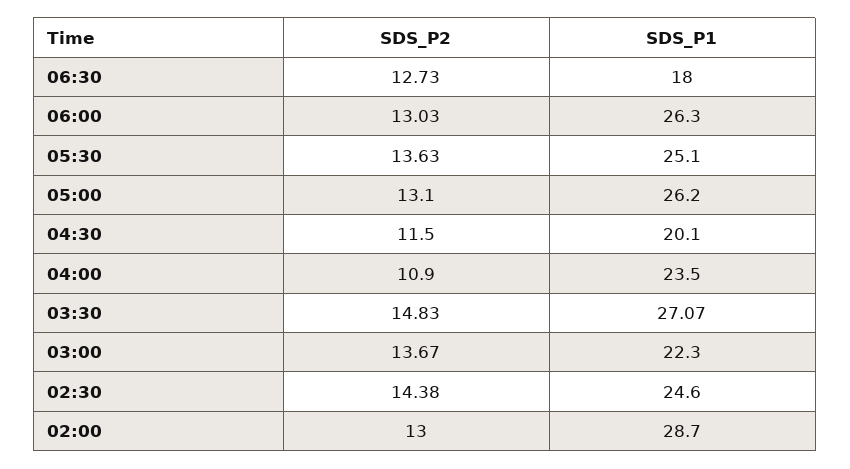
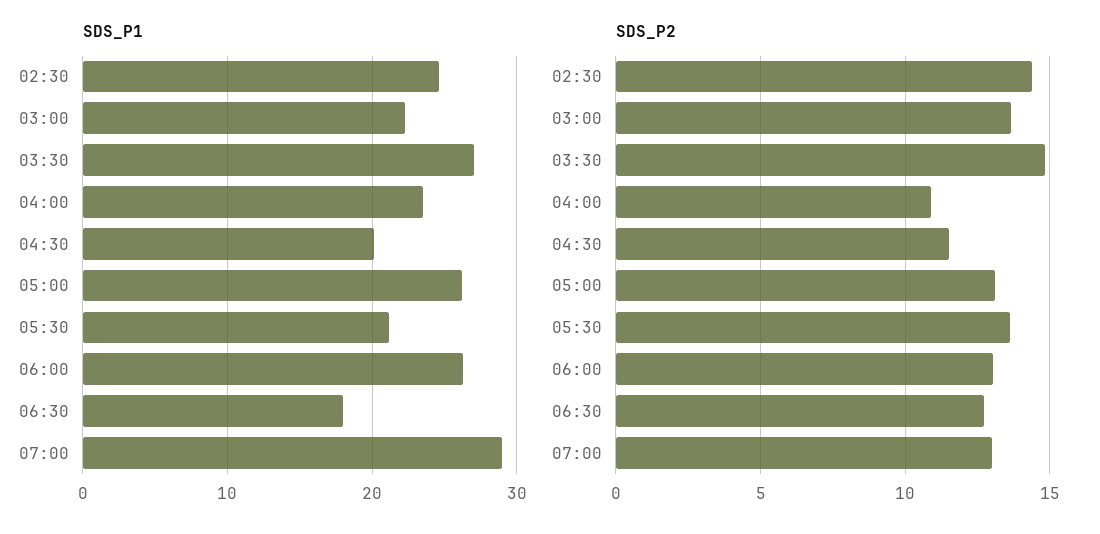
SDS_P1, 05:30: 25.1 -> 21
SDS_P2, 02:00: 13 -> none
SDS_P1, 02:00: 28.7 -> none
SDS_P1, 07:00: none -> 29
SDS_P2, 07:00: none -> 13

